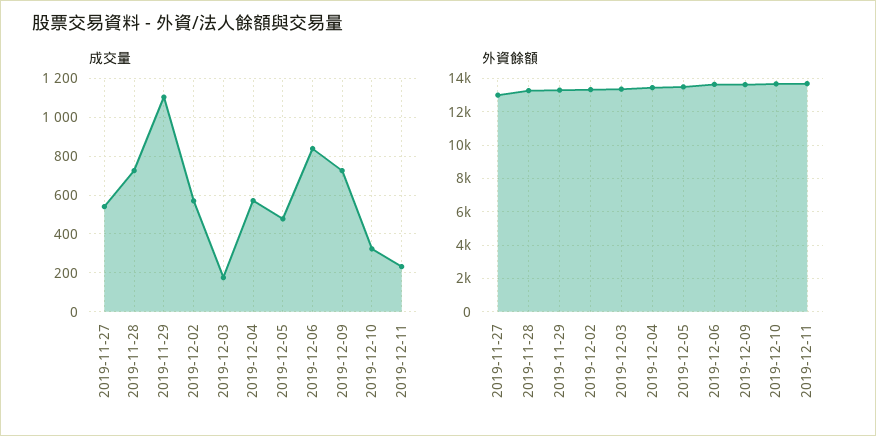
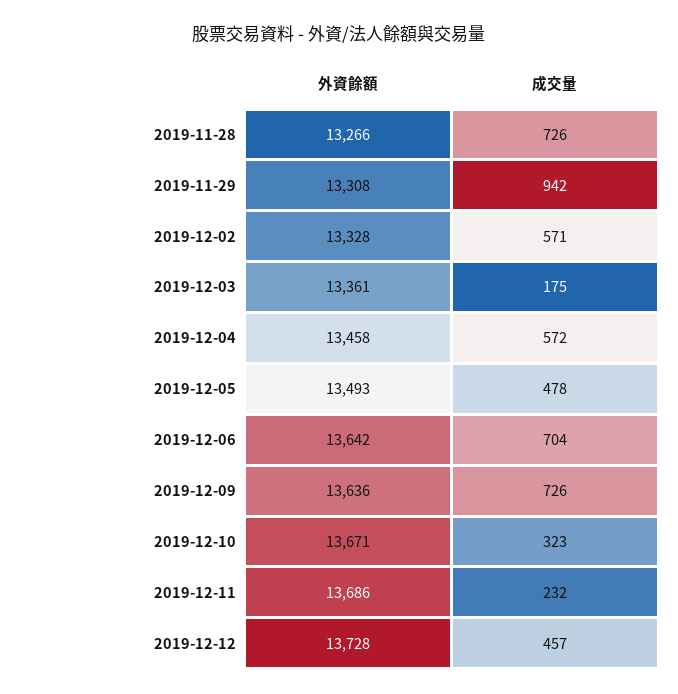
成交量, 2019-11-27: 550 -> none
成交量, 2019-11-29: 1100 -> 942
成交量, 2019-12-06: 850 -> 704
外資餘額, 2019-11-27: 13000 -> none
外資餘額, 2019-12-12: none -> 13728
成交量, 2019-12-12: none -> 457

